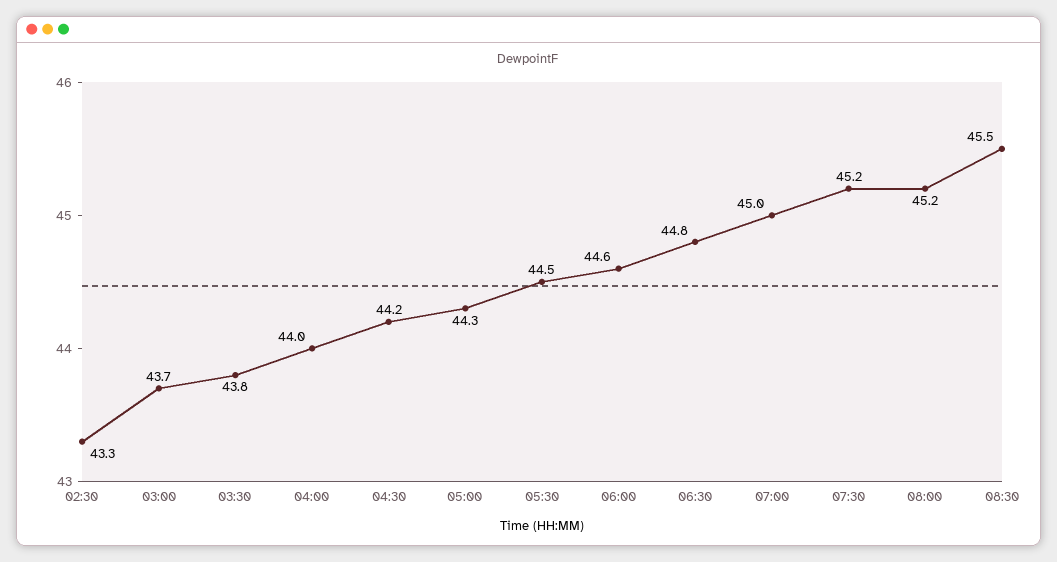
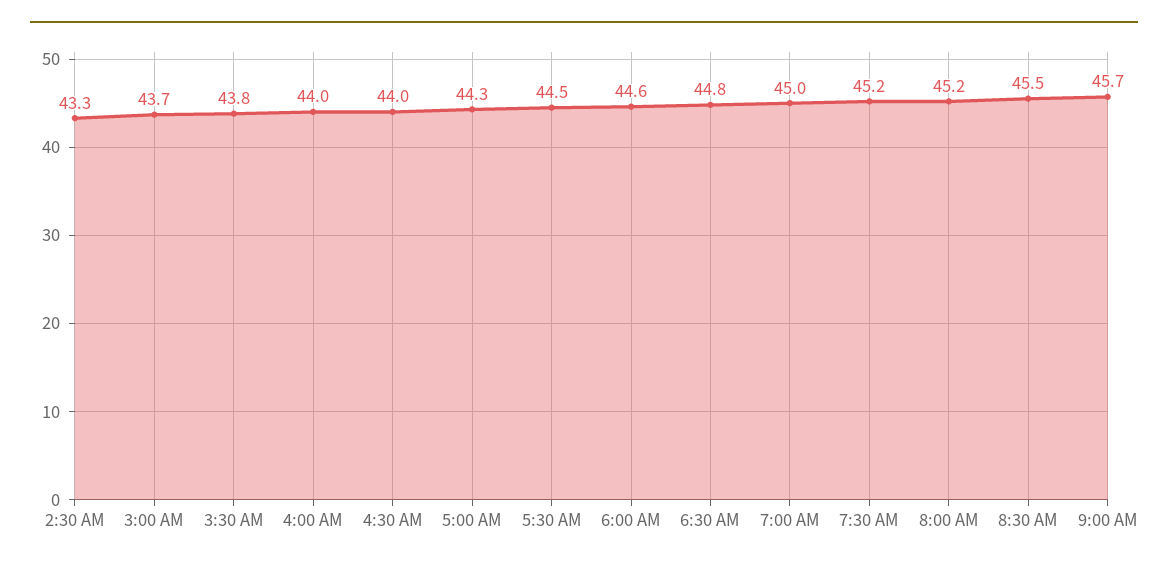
04:30: 44.2 -> 44
9:00 AM: none -> 45.7

